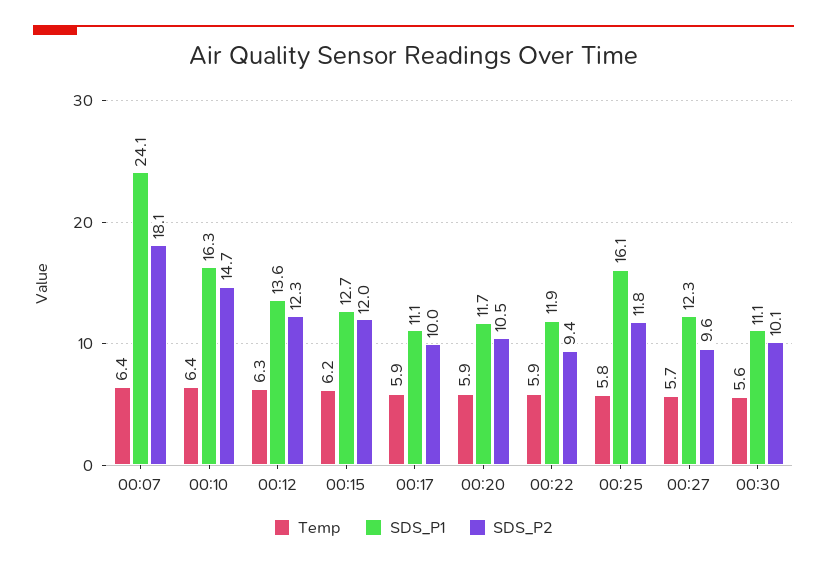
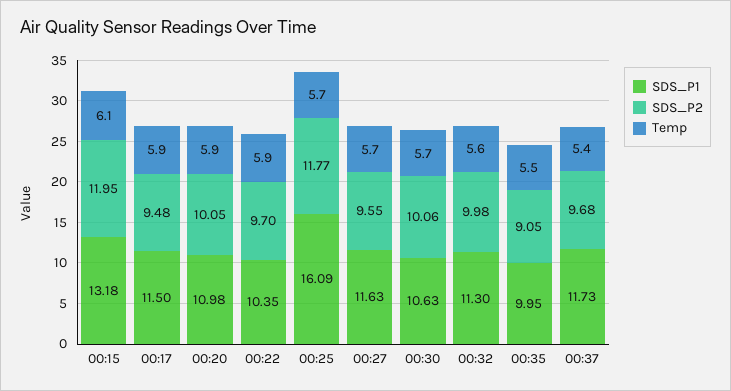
Temp, 00:07: 6.4 -> none
SDS_P1, 00:07: 24.1 -> none
SDS_P2, 00:07: 18.1 -> none
Temp, 00:10: 6.4 -> none
SDS_P1, 00:10: 16.3 -> none
SDS_P2, 00:10: 14.7 -> none
Temp, 00:12: 6.3 -> none
SDS_P1, 00:12: 13.6 -> none
SDS_P2, 00:12: 12.3 -> none
Temp, 00:15: 6.2 -> 6.1
SDS_P1, 00:15: 12.7 -> 13.18
SDS_P1, 00:17: 11.1 -> 11.5
SDS_P2, 00:17: 10 -> 9.48
SDS_P1, 00:20: 11.7 -> 10.98
SDS_P2, 00:20: 10.5 -> 10.05
SDS_P1, 00:22: 11.9 -> 10.35
SDS_P2, 00:22: 9.4 -> 9.7
Temp, 00:25: 5.8 -> 5.7
SDS_P1, 00:27: 12.3 -> 11.63
Temp, 00:30: 5.6 -> 5.7
SDS_P1, 00:30: 11.1 -> 10.63
SDS_P1, 00:32: none -> 11.3
SDS_P2, 00:32: none -> 9.98
Temp, 00:32: none -> 5.6
SDS_P1, 00:35: none -> 9.95
SDS_P2, 00:35: none -> 9.05
Temp, 00:35: none -> 5.5
SDS_P1, 00:37: none -> 11.73
SDS_P2, 00:37: none -> 9.68
Temp, 00:37: none -> 5.4

